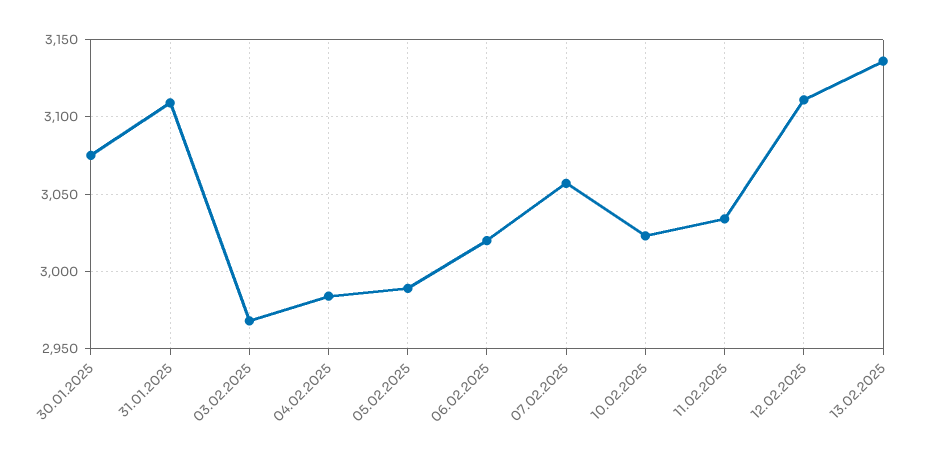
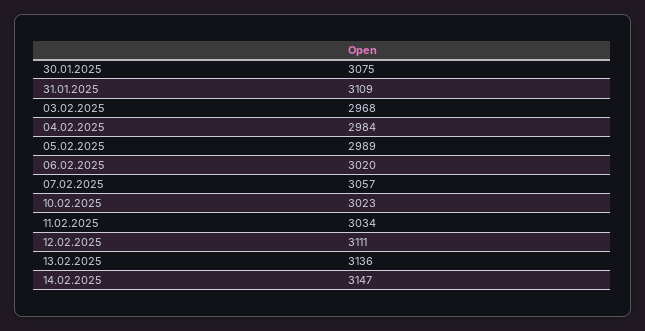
14.02.2025: none -> 3147

